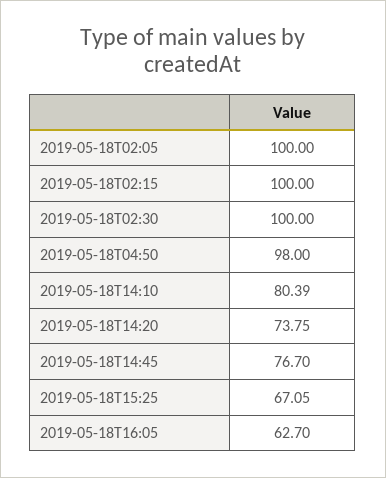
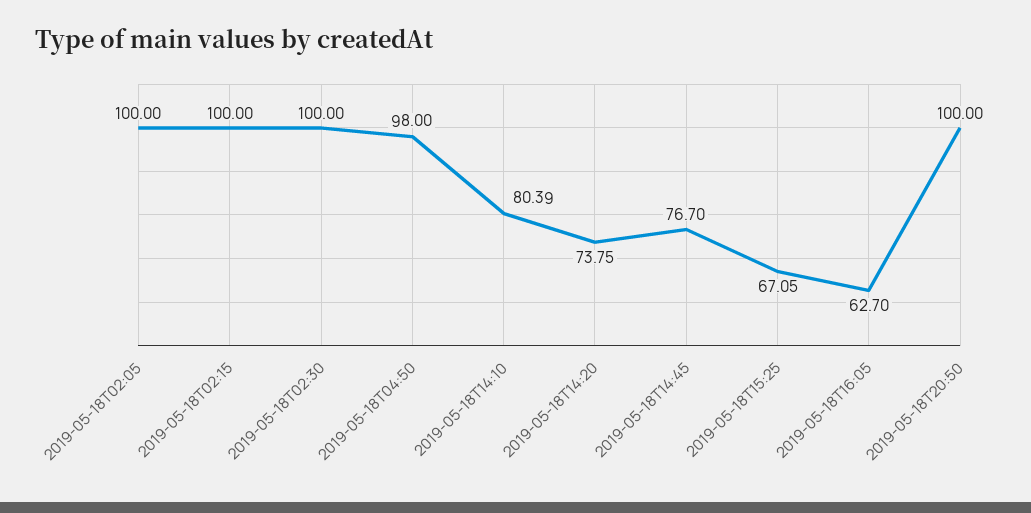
2019-05-18T20:50: none -> 100

